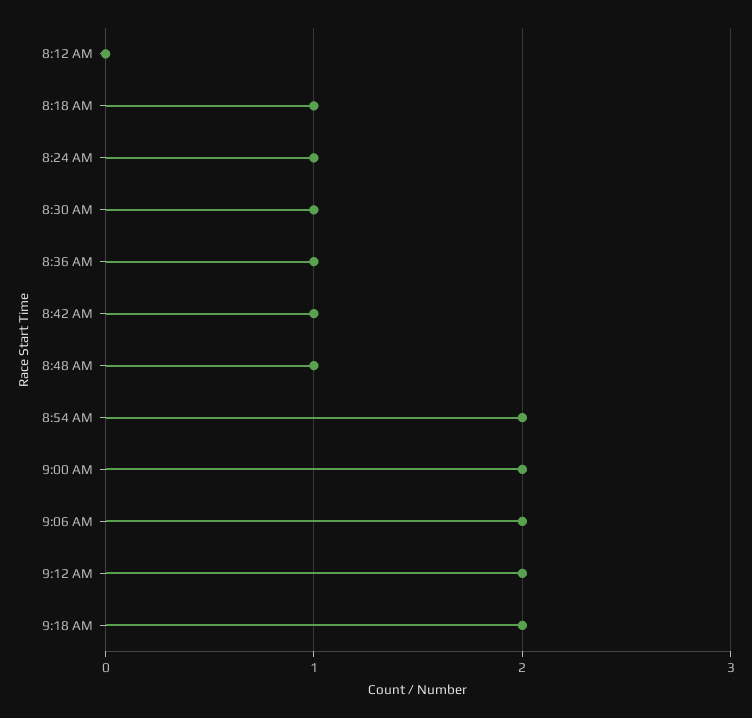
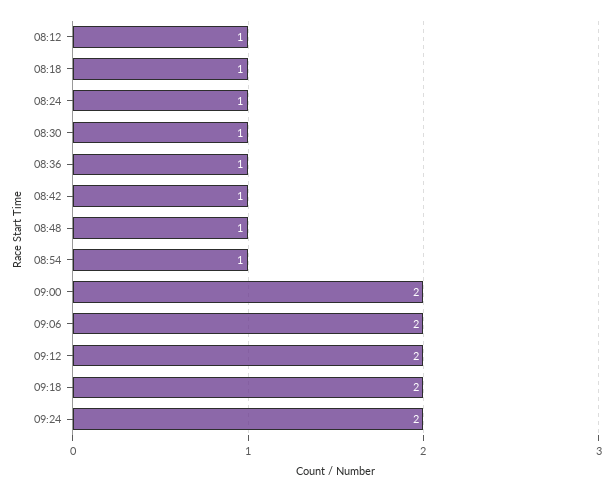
8:12 AM: 0 -> 1
8:54 AM: 2 -> 1
09:24: none -> 2

